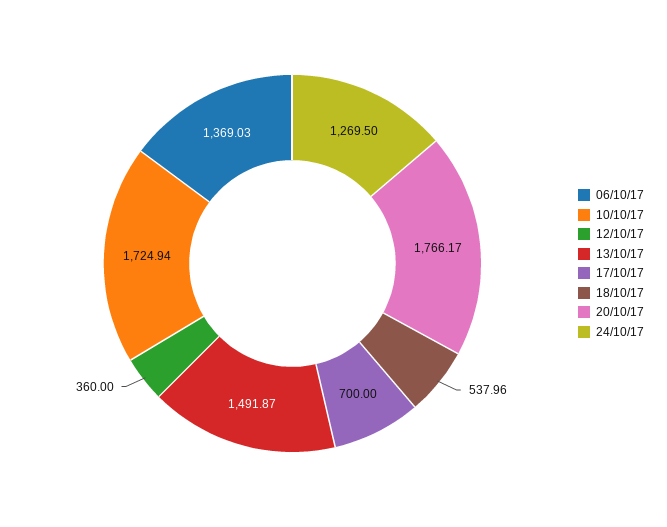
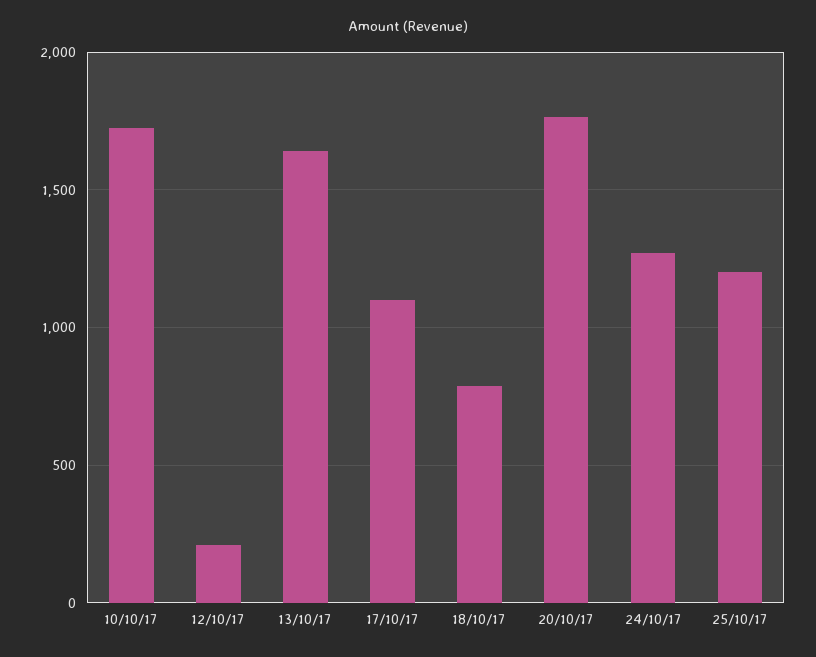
06/10/17: 1369.03 -> none
12/10/17: 360 -> 200
13/10/17: 1491.87 -> 1650
17/10/17: 700 -> 1100
18/10/17: 537.96 -> 800
25/10/17: none -> 1200

